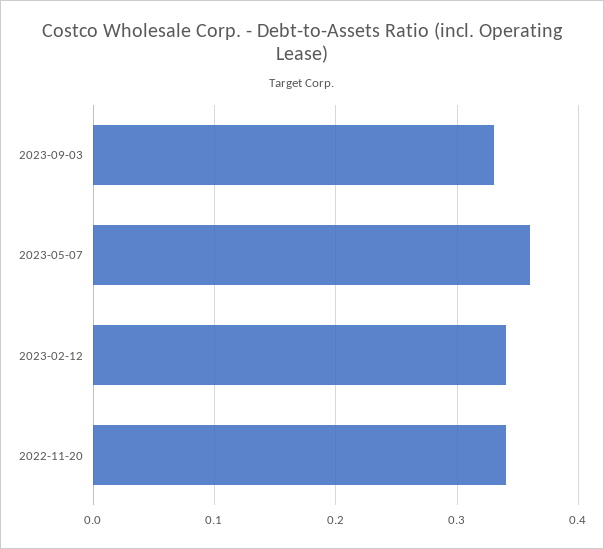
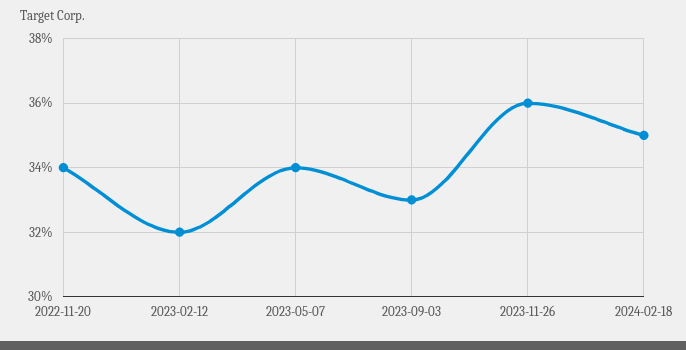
2023-05-07: 0.36 -> 0.34
2023-02-12: 0.34 -> 0.32
2023-11-26: none -> 0.36
2024-02-18: none -> 0.35

